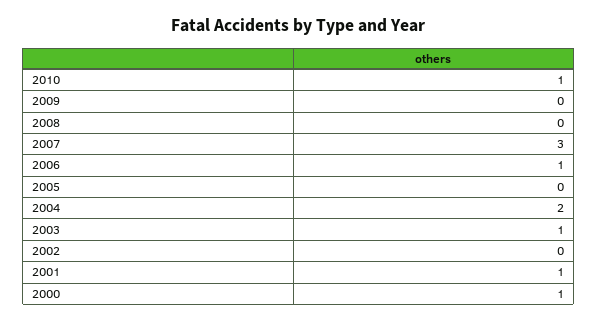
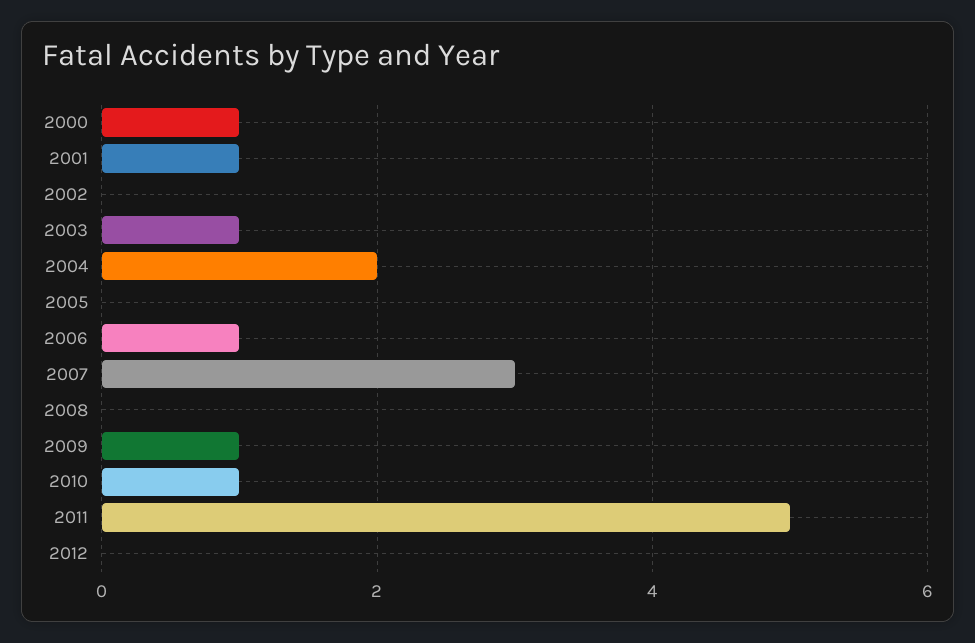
2009: 0 -> 1
2011: none -> 5
2012: none -> 0

